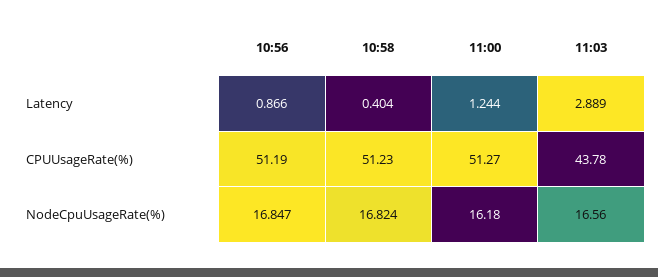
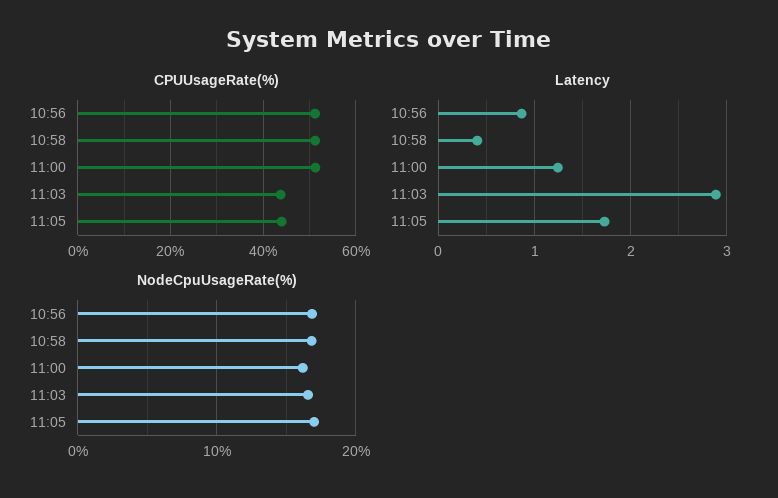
CPUUsageRate(%), 11:05: none -> 44
Latency, 11:05: none -> 1.7
NodeCpuUsageRate(%), 11:05: none -> 17

